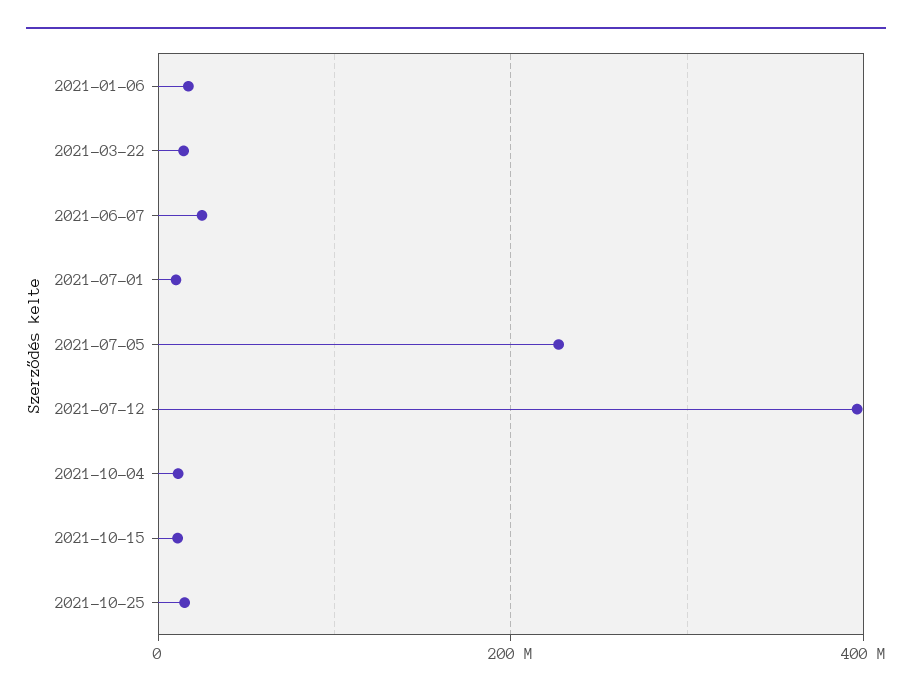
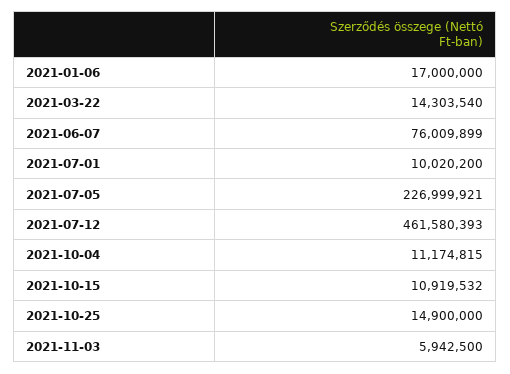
2021-06-07: 20000000 -> 76009899
2021-07-12: 400000000 -> 461580393
2021-11-03: none -> 5942500

